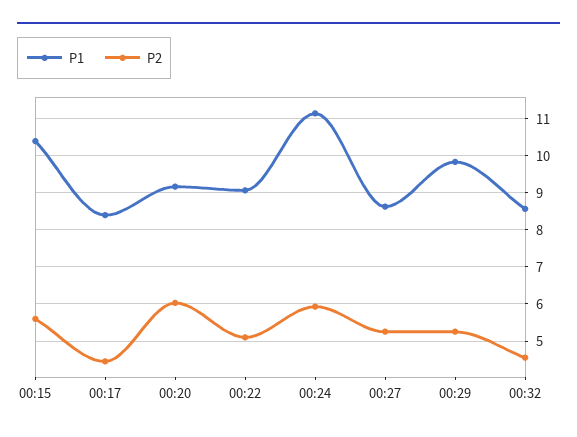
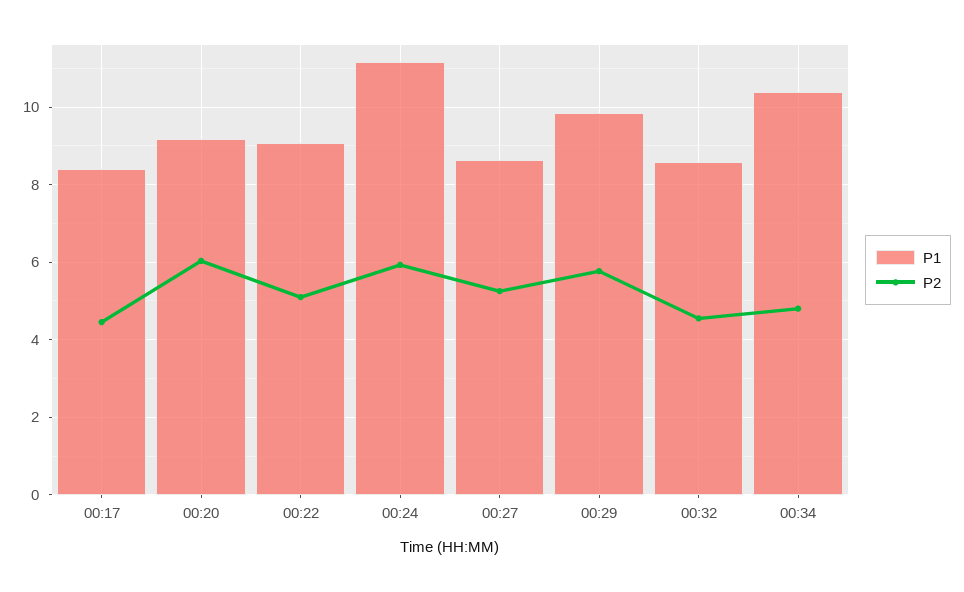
P1, 00:15: 10.4 -> none
P2, 00:15: 5.6 -> none
P2, 00:29: 5.2 -> 5.8
P1, 00:34: none -> 10.4
P2, 00:34: none -> 4.8

